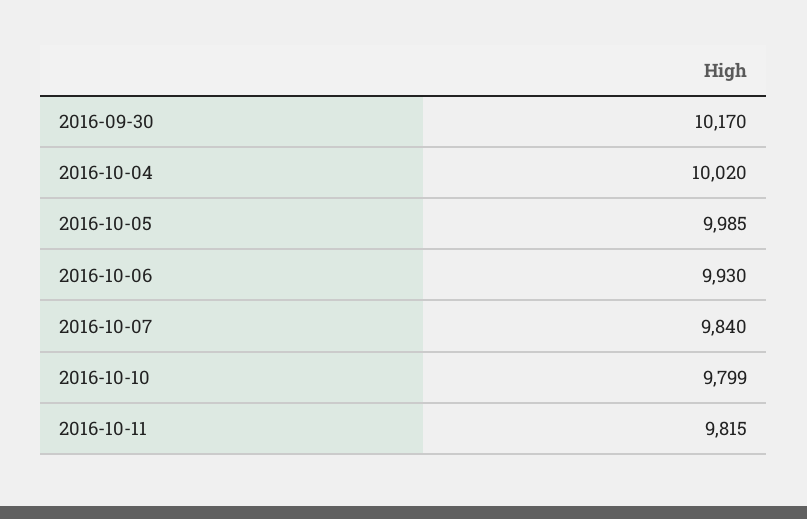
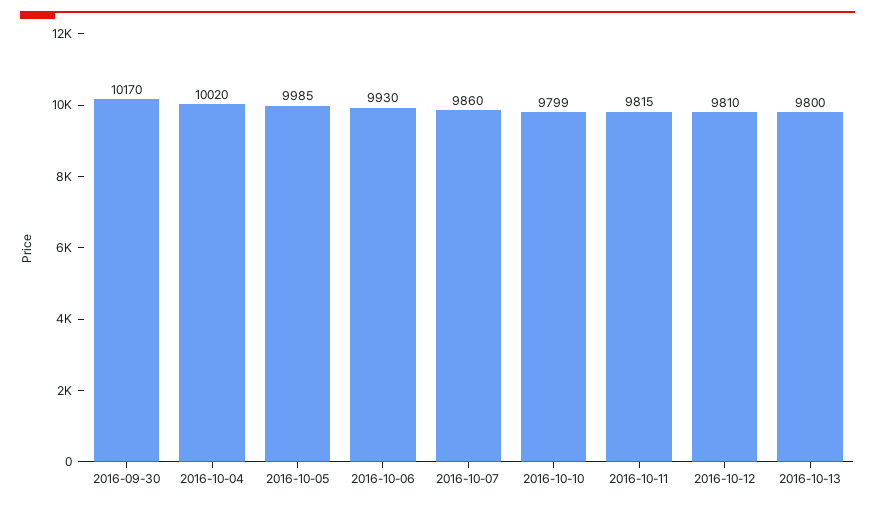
2016-10-07: 9840 -> 9860
2016-10-12: none -> 9810
2016-10-13: none -> 9800

